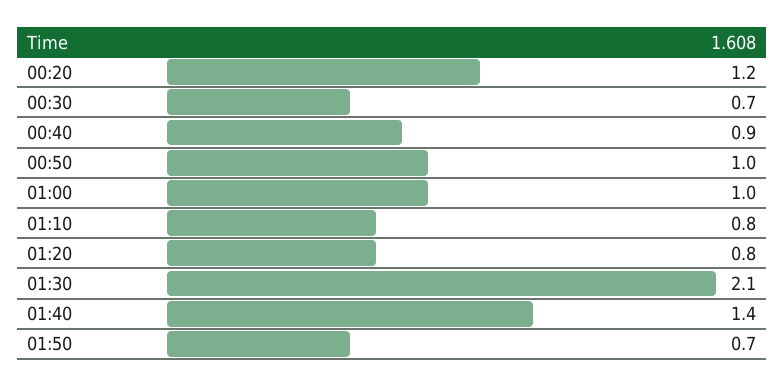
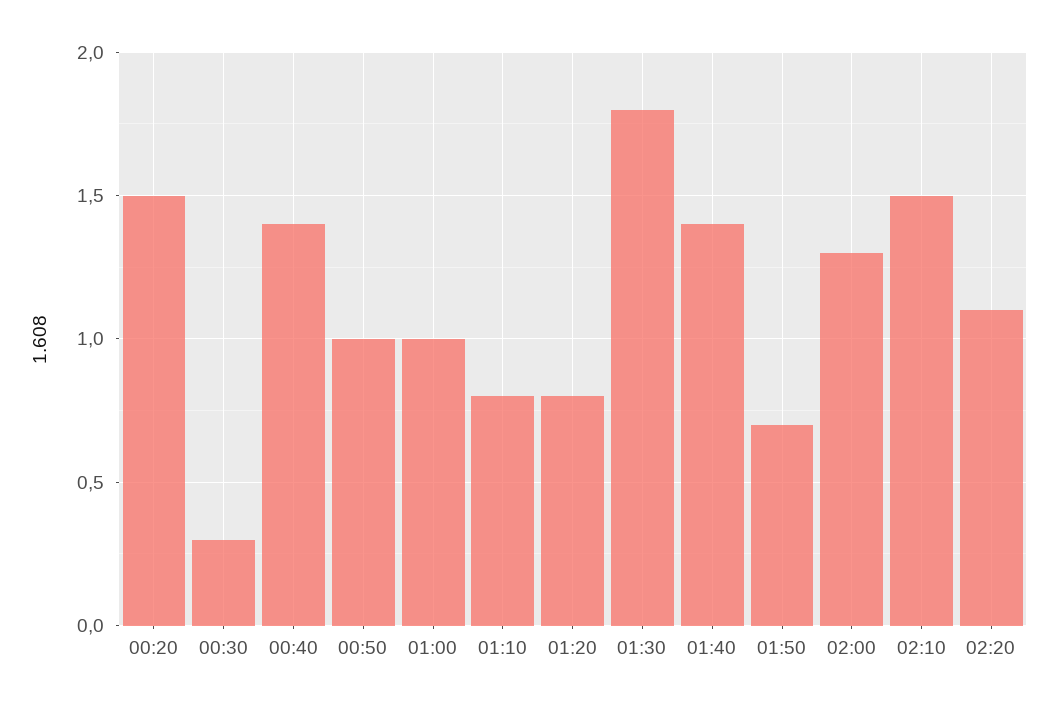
00:20: 1.2 -> 1.5
00:30: 0.7 -> 0.3
00:40: 0.9 -> 1.4
01:30: 2.1 -> 1.8
02:00: none -> 1.3
02:10: none -> 1.5
02:20: none -> 1.1

